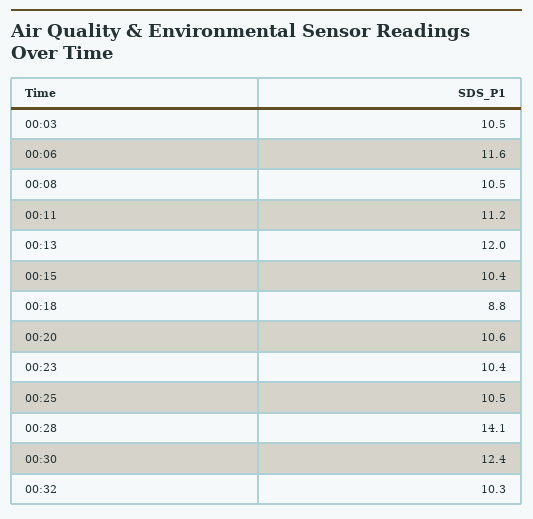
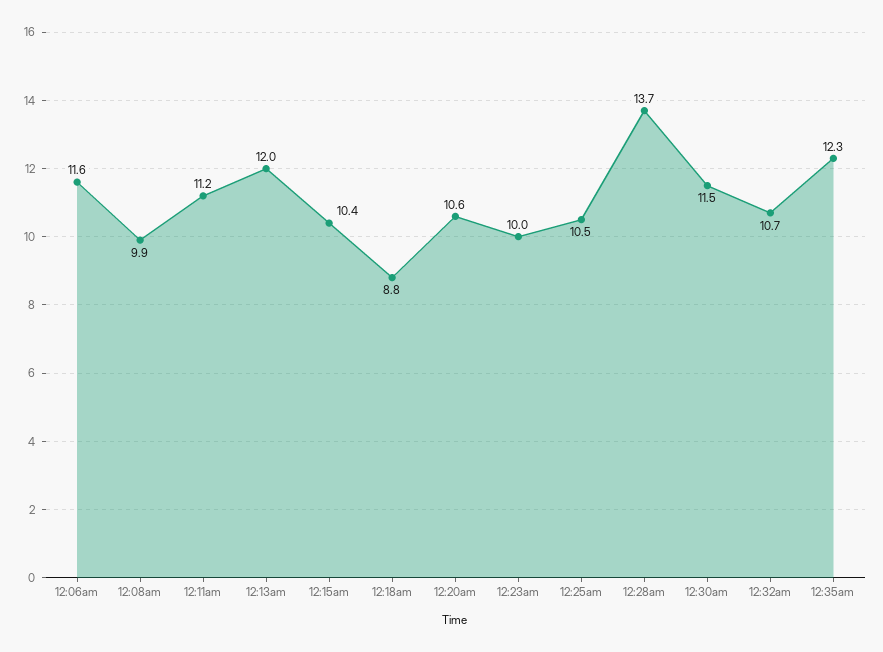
00:03: 10.5 -> none
00:08: 10.5 -> 9.9
00:23: 10.4 -> 10
00:28: 14.1 -> 13.7
00:30: 12.4 -> 11.5
00:32: 10.3 -> 10.7
12:35am: none -> 12.3

